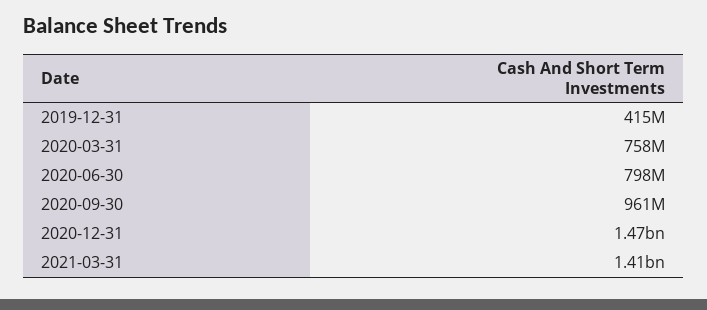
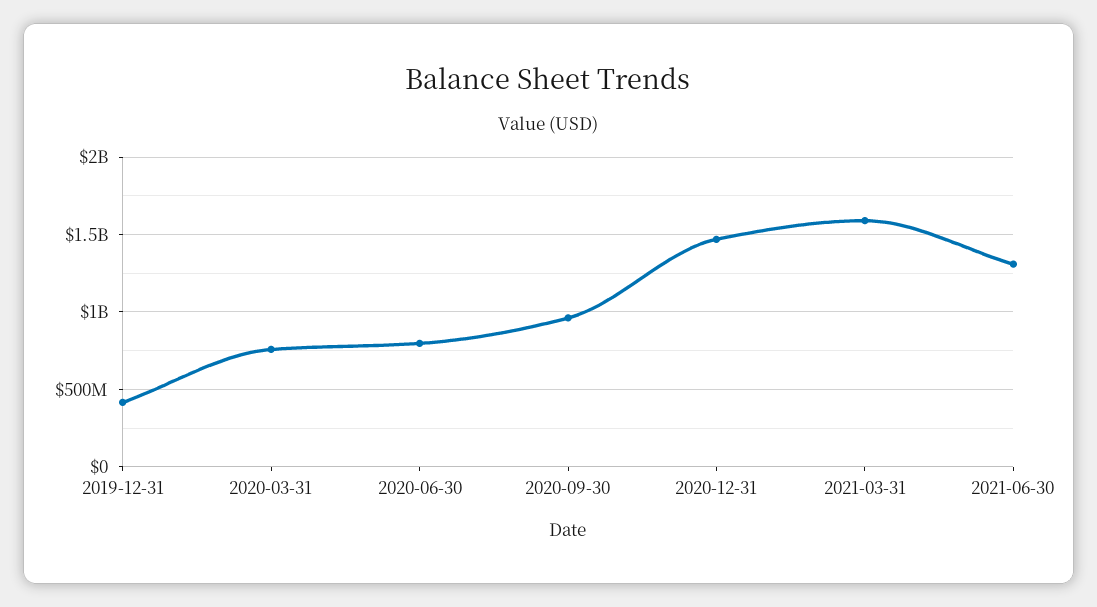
2021-03-31: 1410000000 -> 1600000000
2021-06-30: none -> 1300000000

